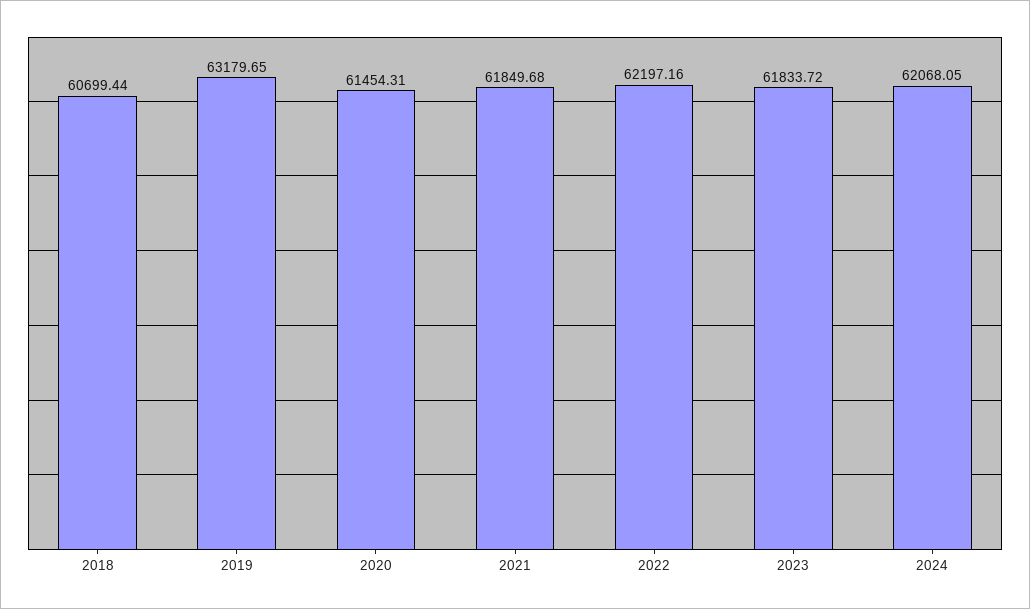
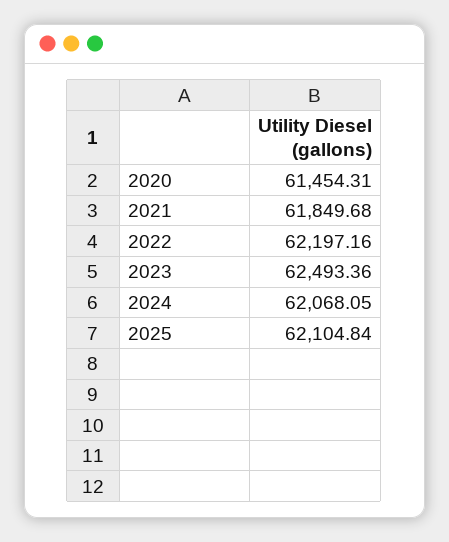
2018: 60699.44 -> none
2019: 63179.65 -> none
2023: 61833.72 -> 62493.36
2025: none -> 62104.84

